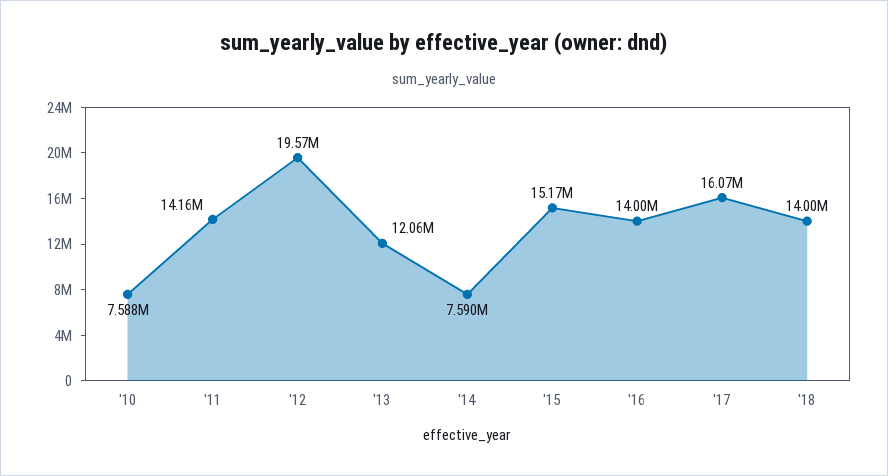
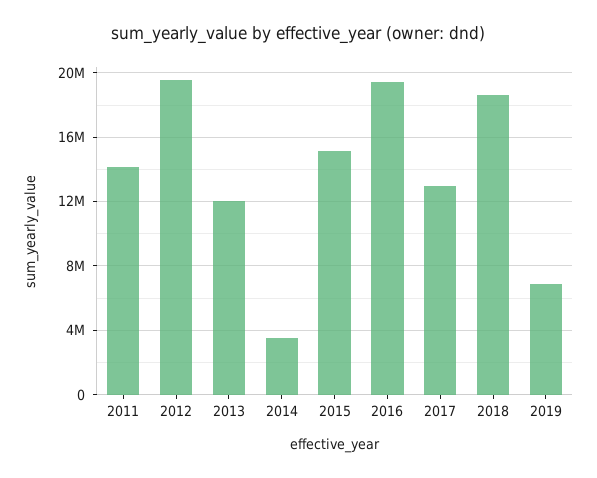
'10: 7588000 -> none
'14: 7590000 -> 3500000
'16: 14000000 -> 19500000
'17: 16070000 -> 13000000
'18: 14000000 -> 18500000
2019: none -> 7000000

